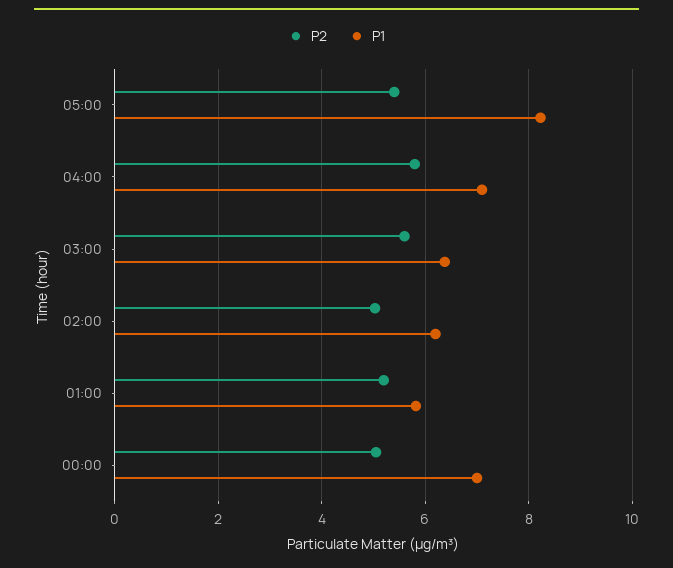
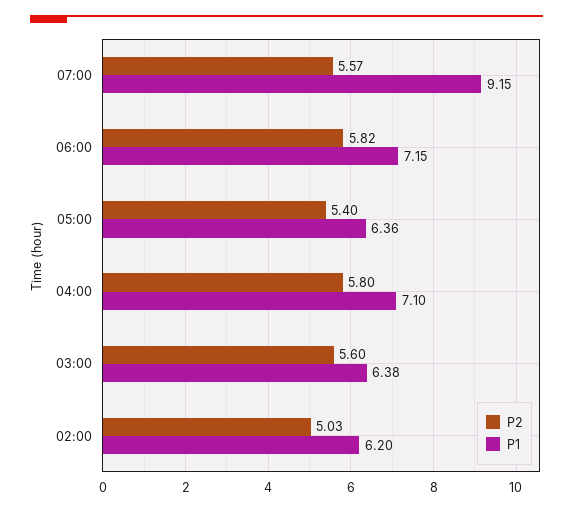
P1, 05:00: 8.2 -> 6.36
P2, 01:00: 5.2 -> none
P1, 01:00: 5.8 -> none
P2, 00:00: 5 -> none
P1, 00:00: 7 -> none
P2, 07:00: none -> 5.57
P1, 07:00: none -> 9.15
P2, 06:00: none -> 5.82
P1, 06:00: none -> 7.15

